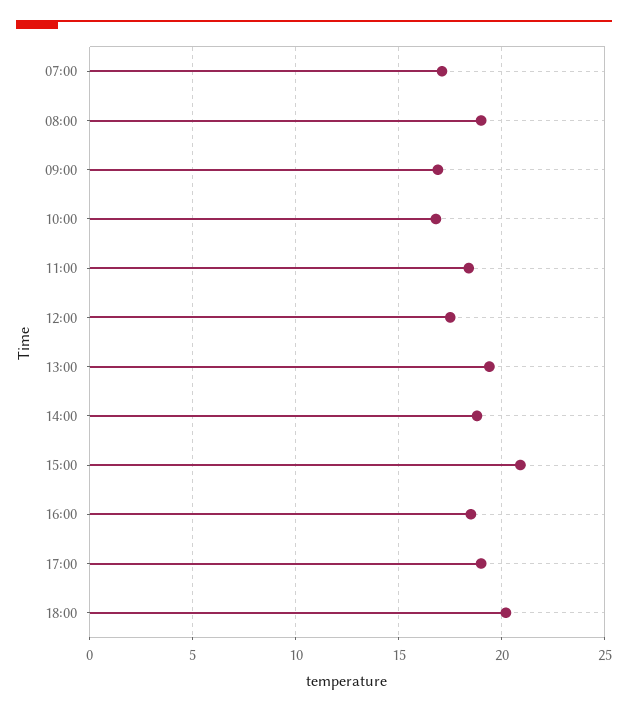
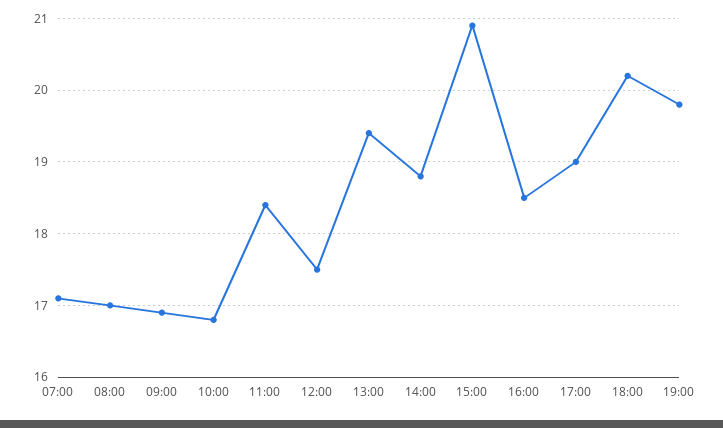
08:00: 19 -> 17
19:00: none -> 19.8

